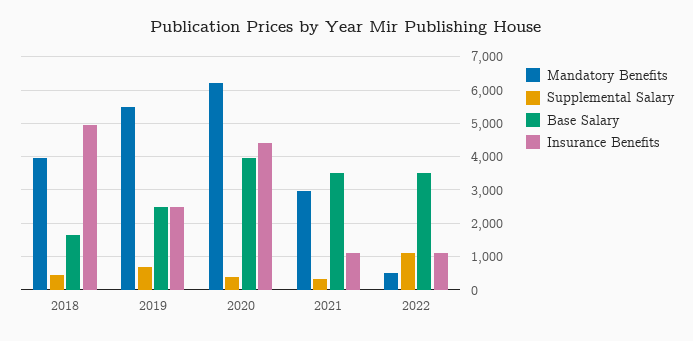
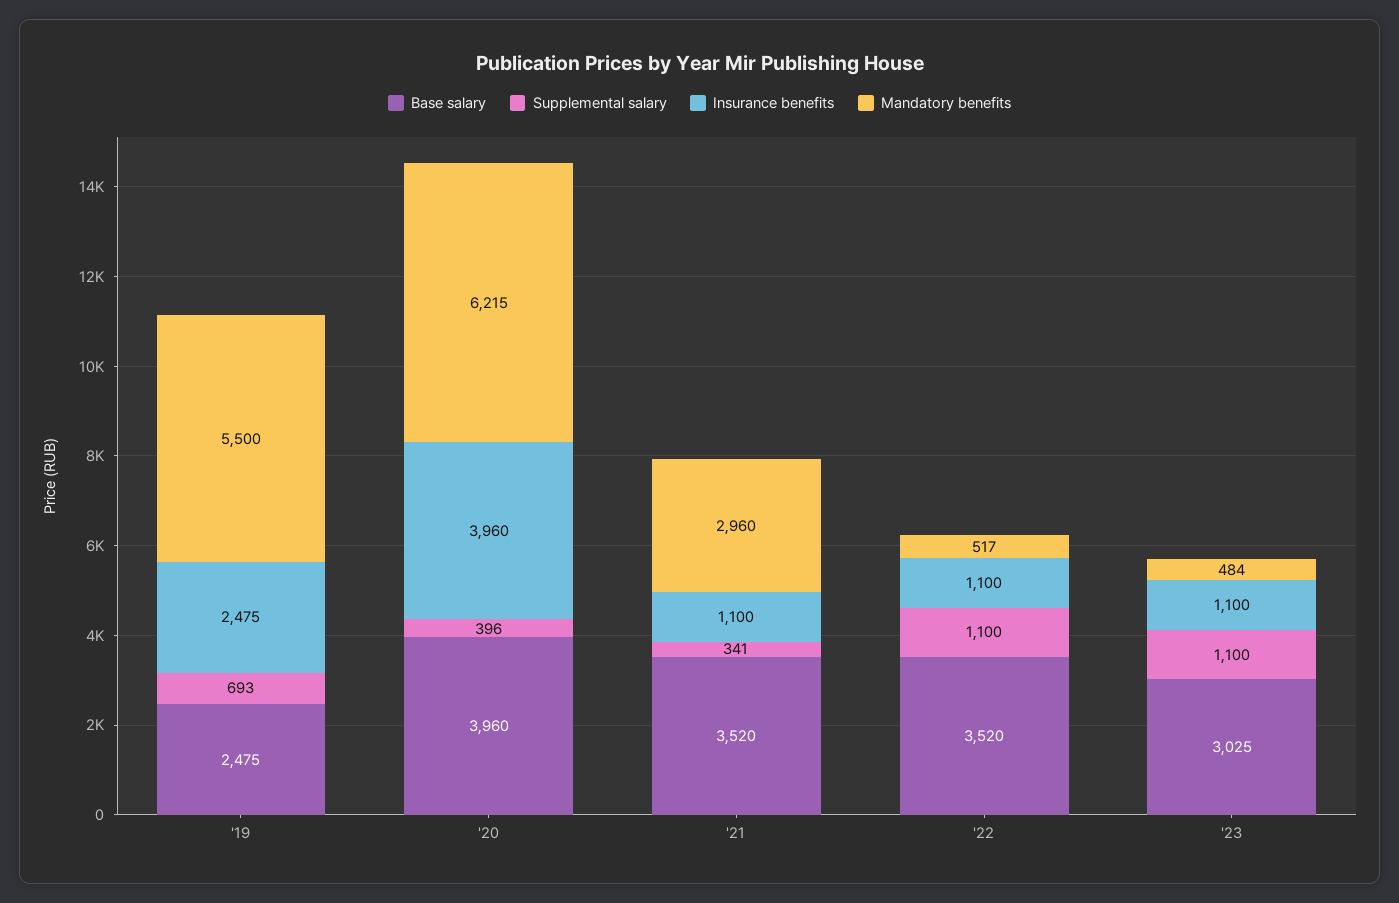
Mandatory Benefits, 2018: 4000 -> none
Supplemental Salary, 2018: 400 -> none
Base Salary, 2018: 1600 -> none
Insurance Benefits, 2018: 5000 -> none
Insurance Benefits, 2020: 4400 -> 3960
Base Salary, '23: none -> 3025
Supplemental Salary, '23: none -> 1100
Insurance Benefits, '23: none -> 1100
Mandatory Benefits, '23: none -> 484

